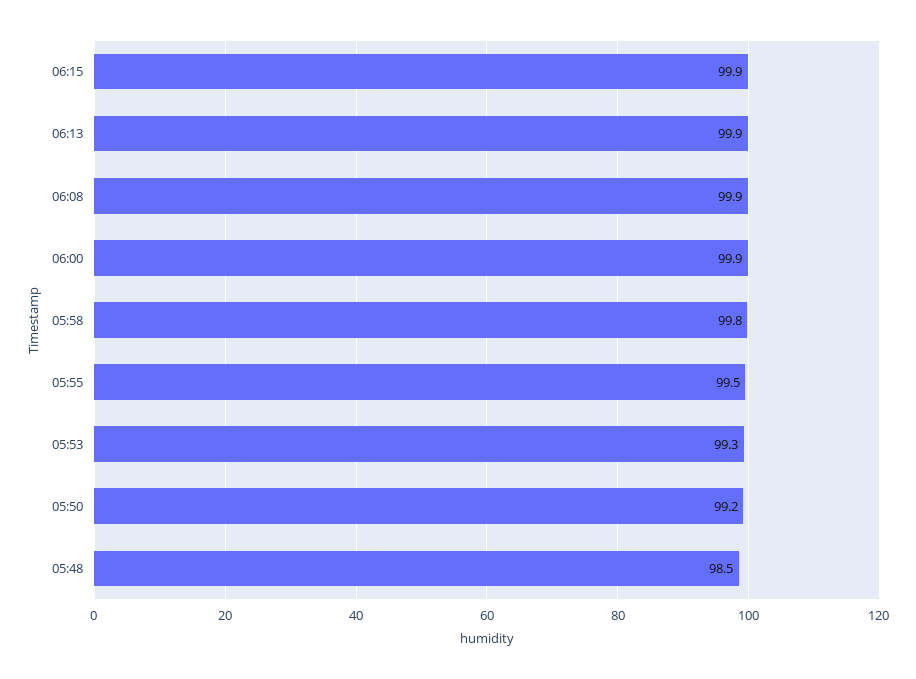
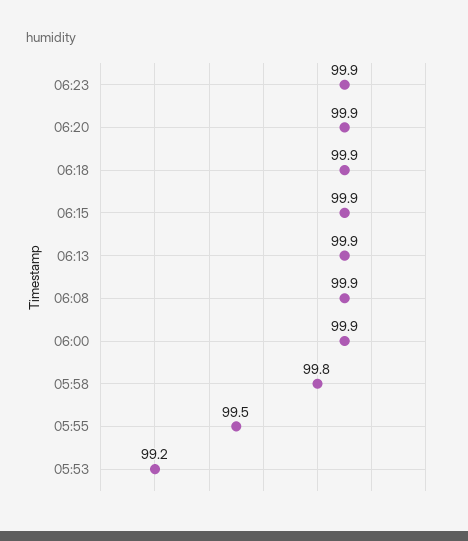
05:53: 99.3 -> 99.2
05:50: 99.2 -> none
05:48: 98.5 -> none
06:23: none -> 99.9
06:20: none -> 99.9
06:18: none -> 99.9

